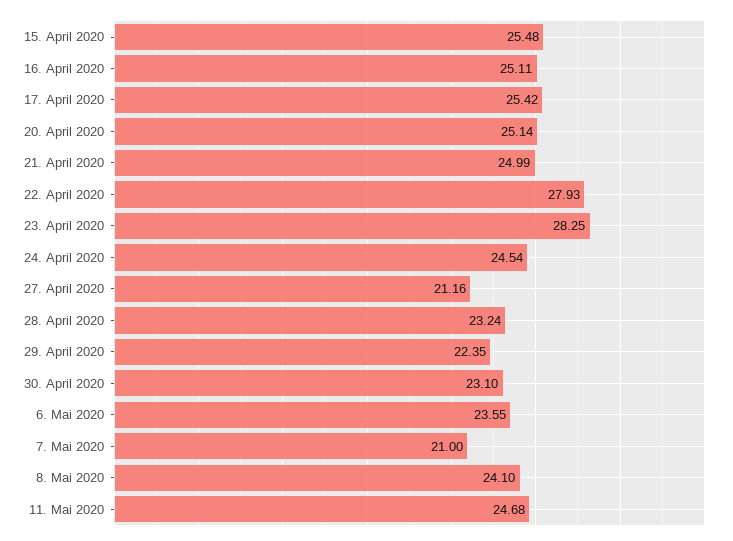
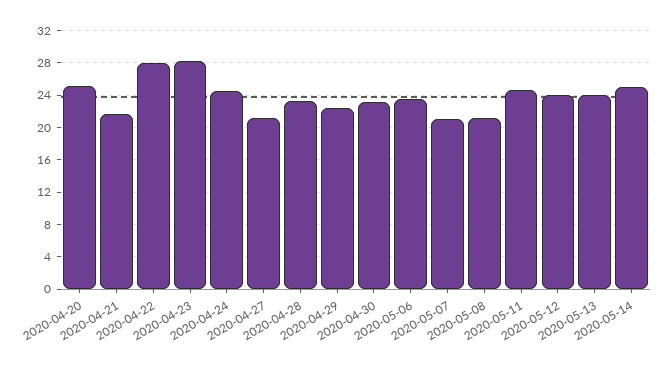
15. April 2020: 25.48 -> none
16. April 2020: 25.11 -> none
17. April 2020: 25.42 -> none
21. April 2020: 24.99 -> 22
8. Mai 2020: 24.1 -> 21
2020-05-12: none -> 24
2020-05-13: none -> 24
2020-05-14: none -> 25

